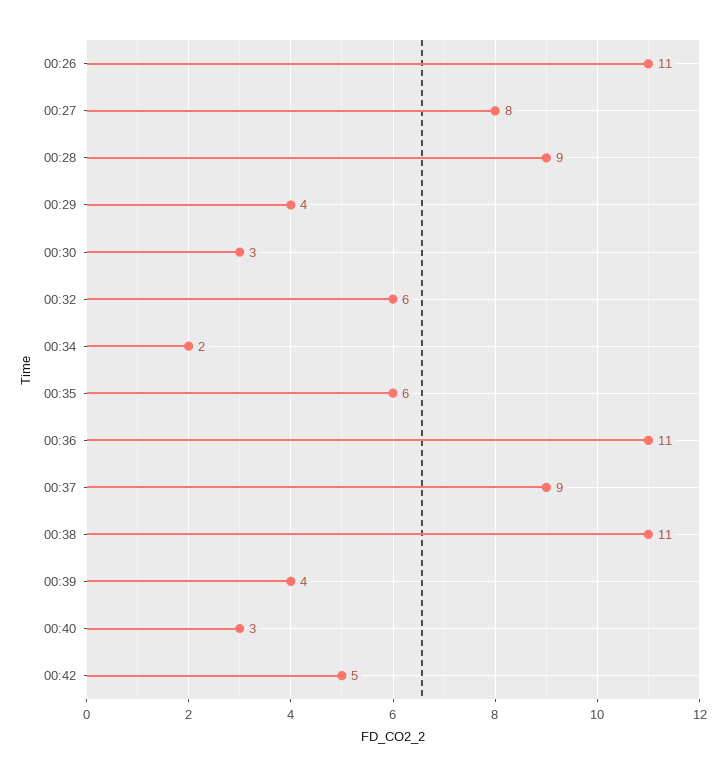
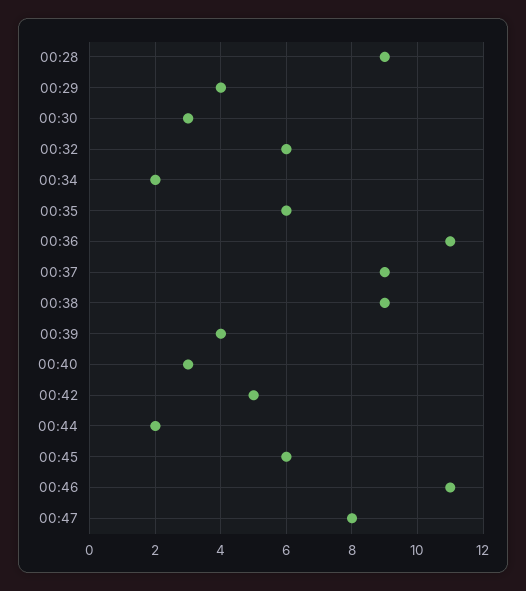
00:26: 11 -> none
00:27: 8 -> none
00:38: 11 -> 9
00:44: none -> 2
00:45: none -> 6
00:46: none -> 11
00:47: none -> 8

